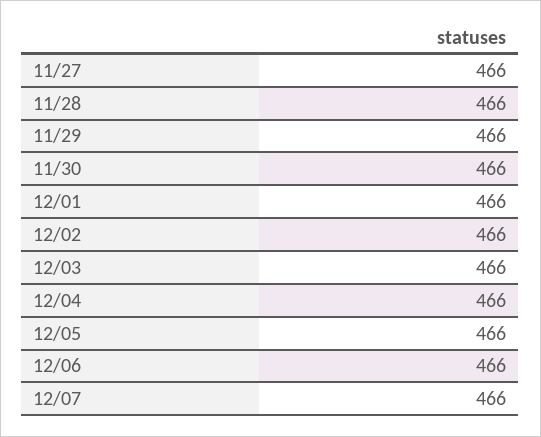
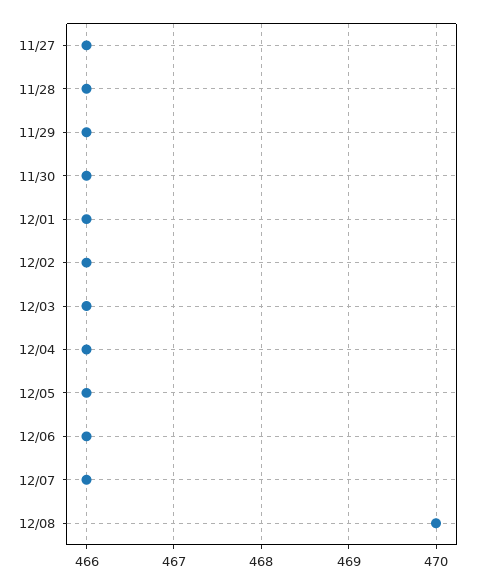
12/08: none -> 470

